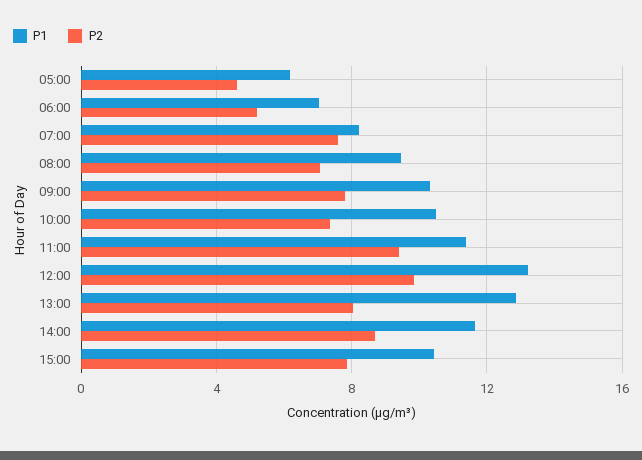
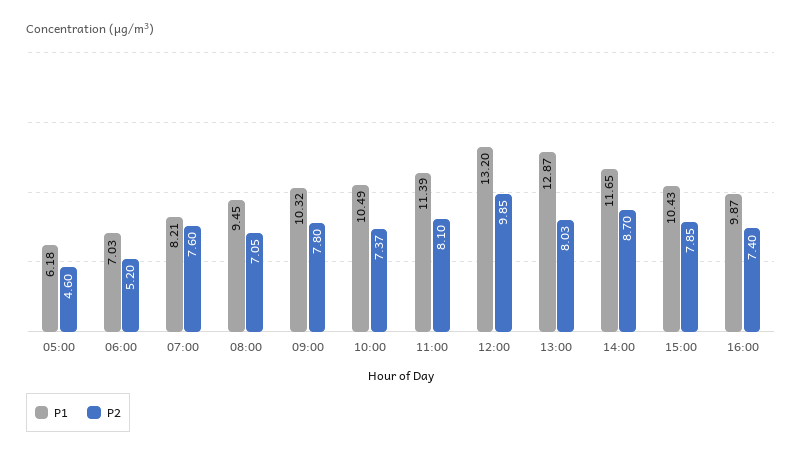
P2, 11:00: 9.5 -> 8.1
P1, 16:00: none -> 9.87
P2, 16:00: none -> 7.4

